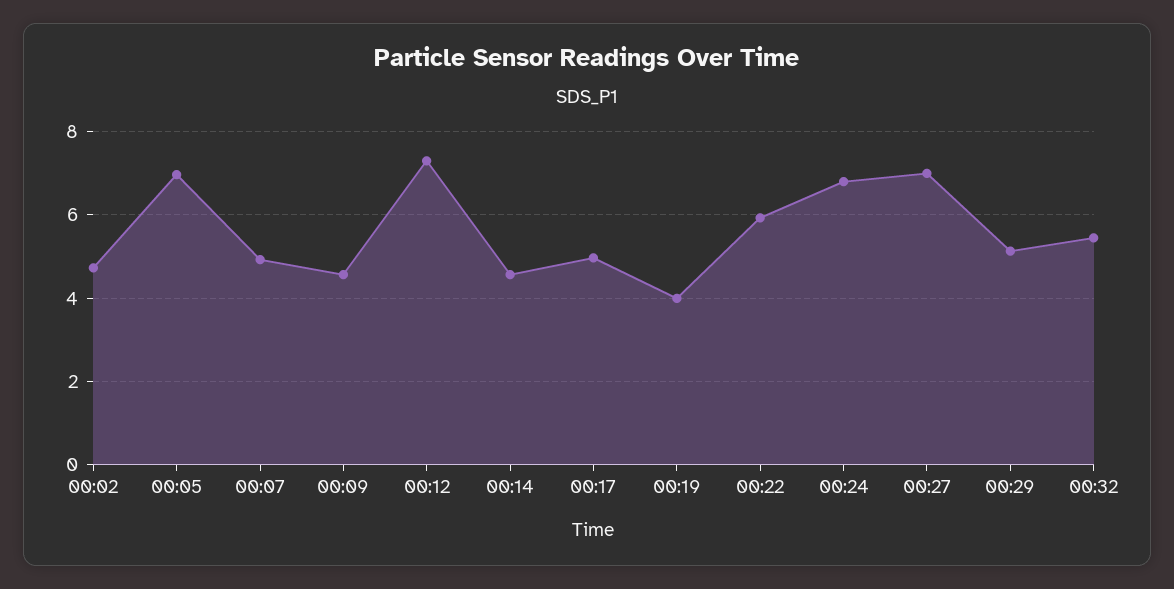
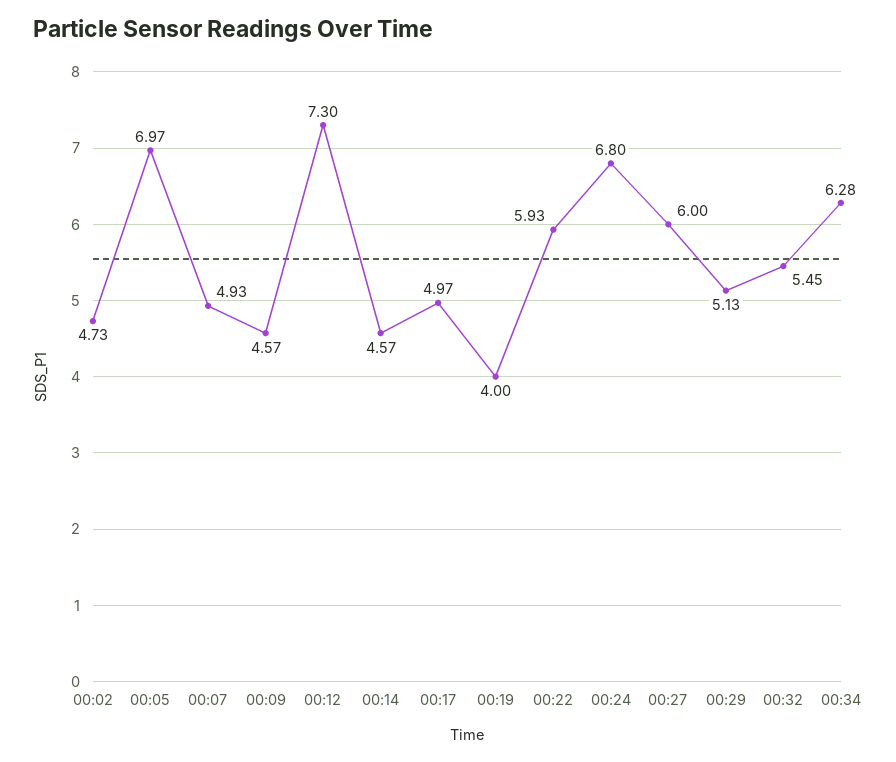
00:27: 7 -> 6
00:34: none -> 6.28

